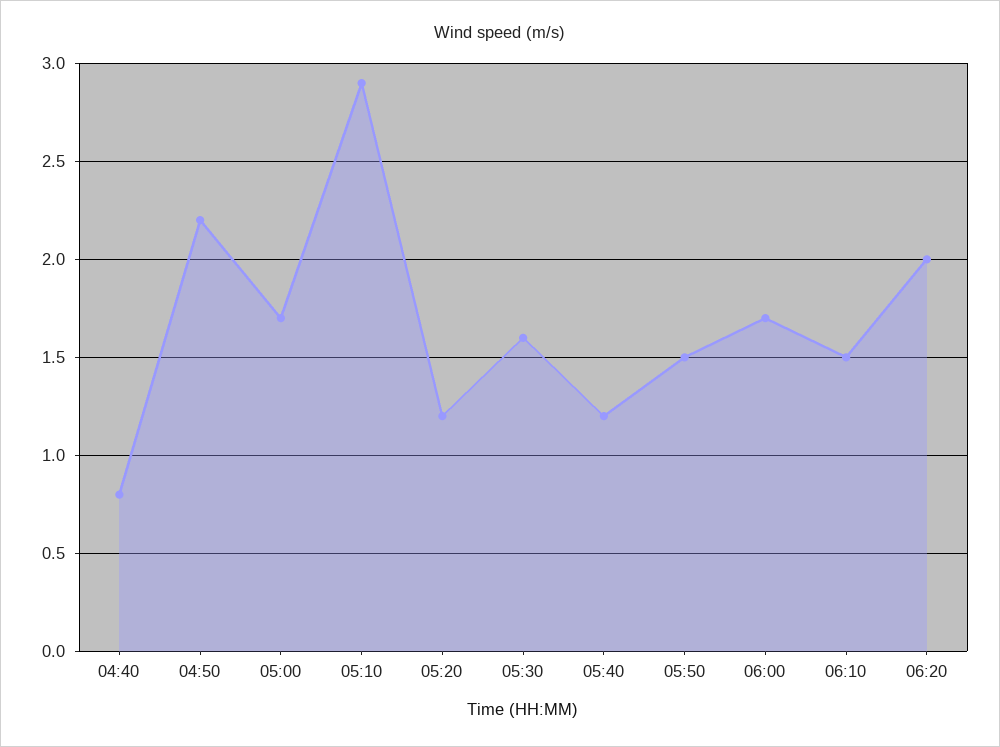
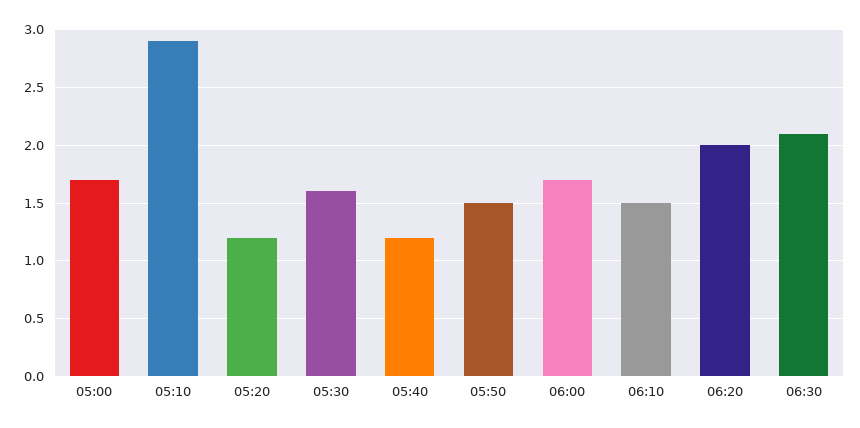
04:40: 0.8 -> none
04:50: 2.2 -> none
06:30: none -> 2.1

